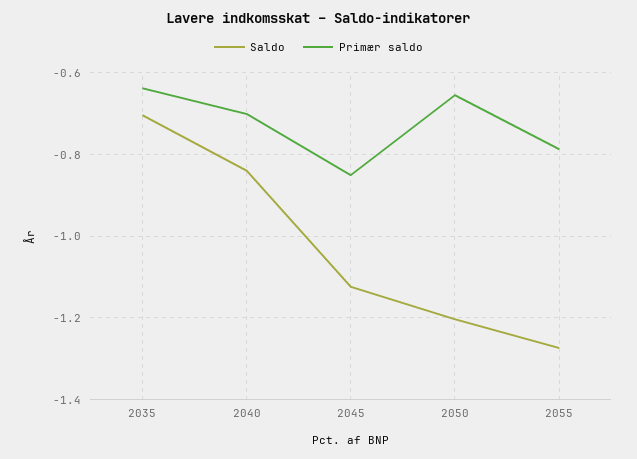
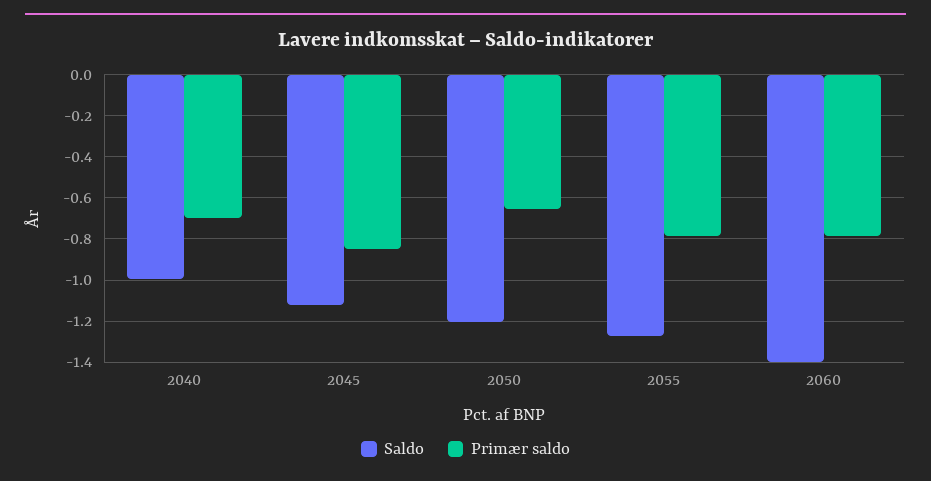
Saldo, 2035: -0.7 -> none
Primær saldo, 2035: -0.64 -> none
Saldo, 2040: -0.84 -> -1
Saldo, 2060: none -> -1.4
Primær saldo, 2060: none -> -0.8

